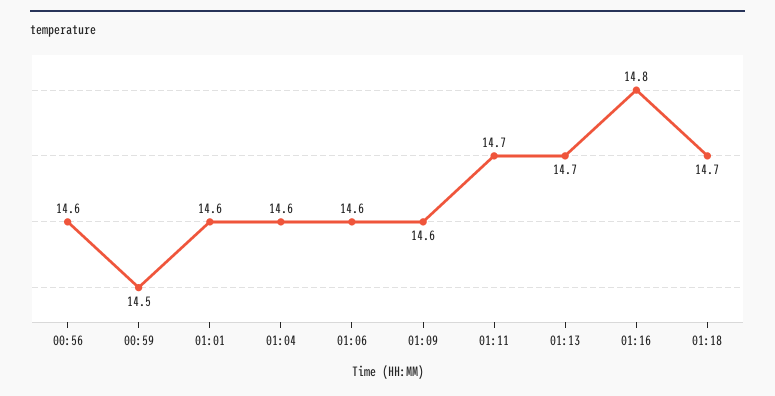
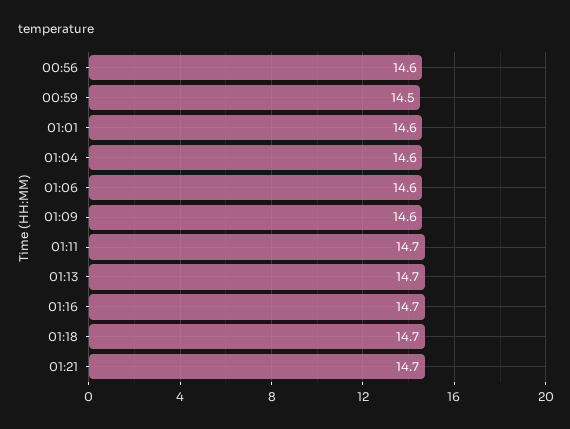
01:16: 14.8 -> 14.7
01:21: none -> 14.7

